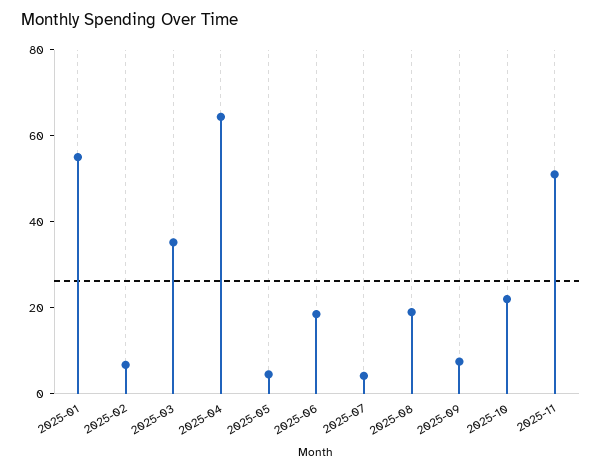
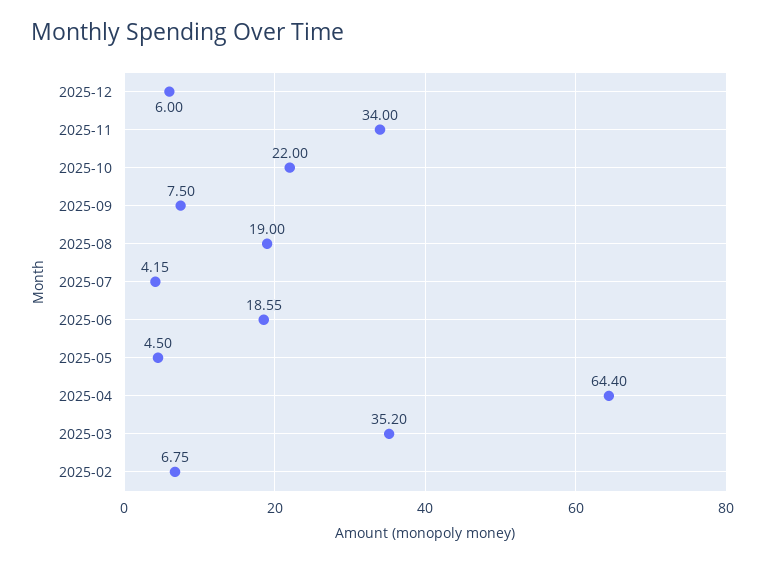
2025-01: 55 -> none
2025-11: 50 -> 34
2025-12: none -> 6

